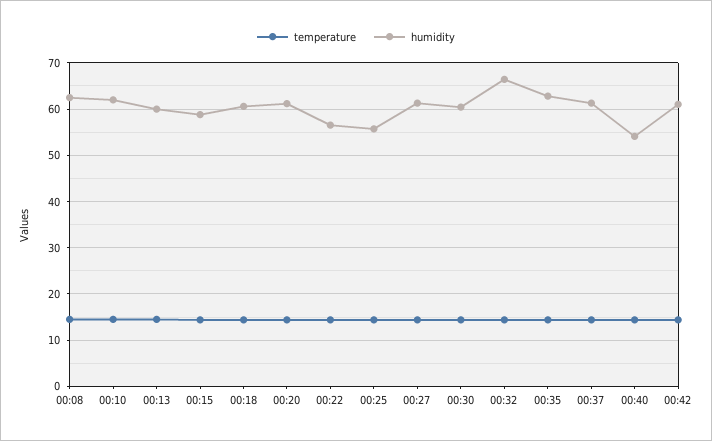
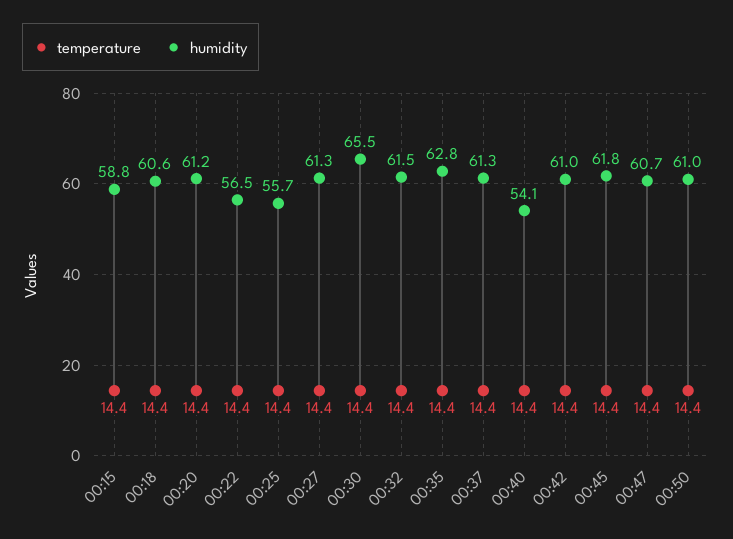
temperature, 00:08: 14 -> none
humidity, 00:08: 62 -> none
temperature, 00:10: 14 -> none
humidity, 00:10: 62 -> none
temperature, 00:13: 14 -> none
humidity, 00:13: 60 -> none
humidity, 00:30: 60 -> 65.5
humidity, 00:32: 66 -> 61.5
temperature, 00:45: none -> 14.4
humidity, 00:45: none -> 61.8
temperature, 00:47: none -> 14.4
humidity, 00:47: none -> 60.7
temperature, 00:50: none -> 14.4
humidity, 00:50: none -> 61

